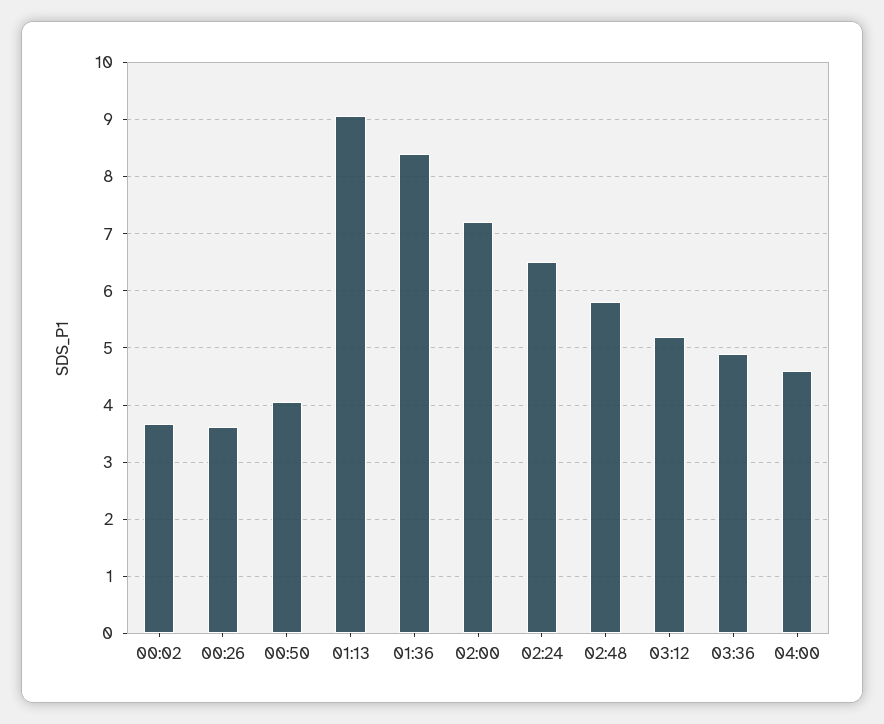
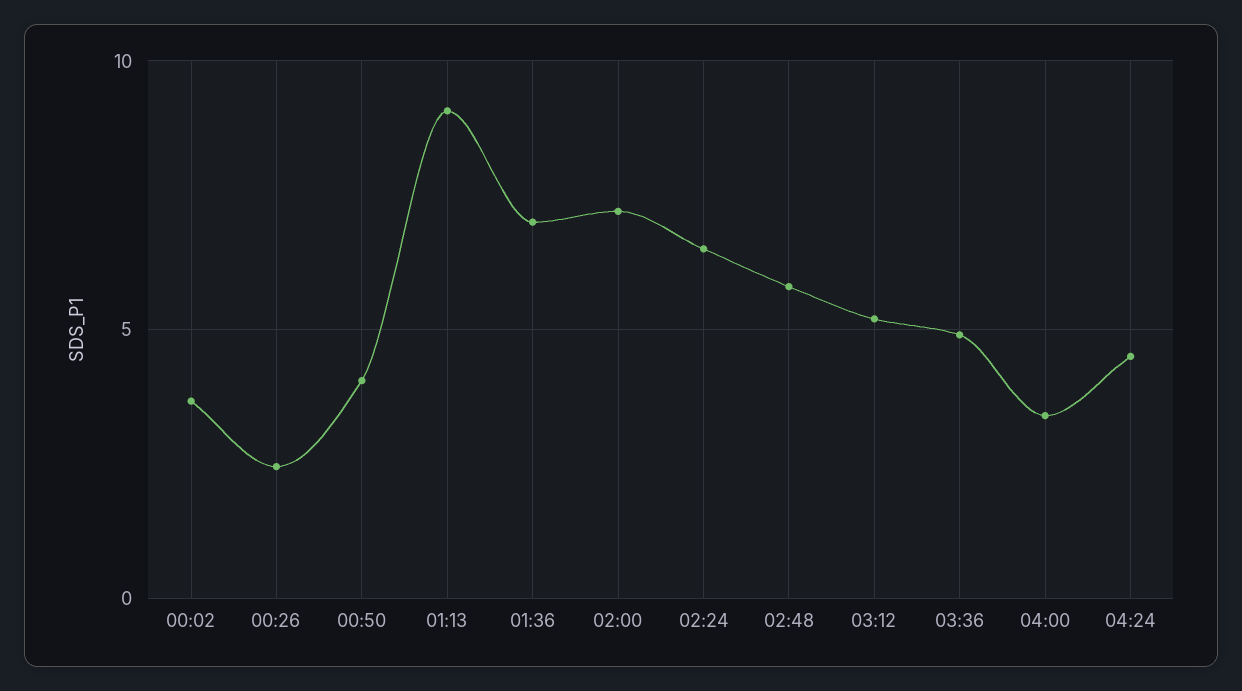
00:26: 3.6 -> 2.5
01:36: 8.4 -> 7
04:00: 4.6 -> 3.5
04:24: none -> 4.5

